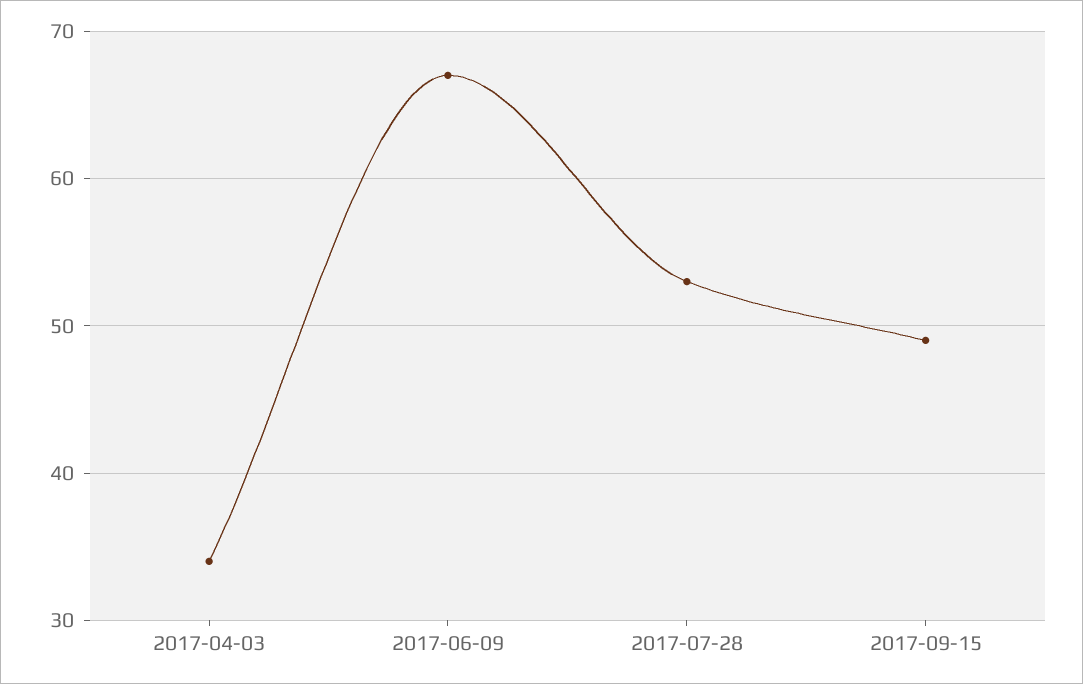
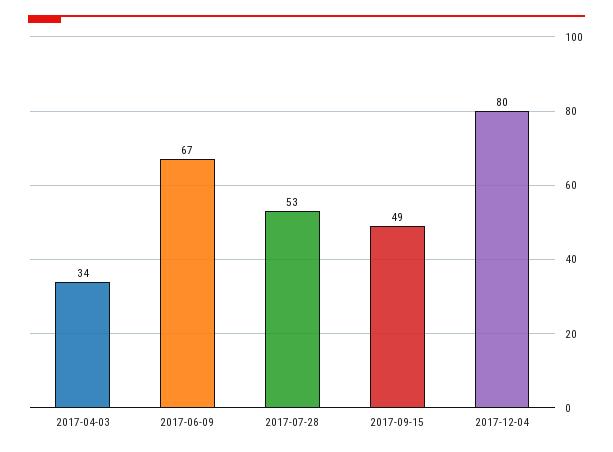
2017-12-04: none -> 80

